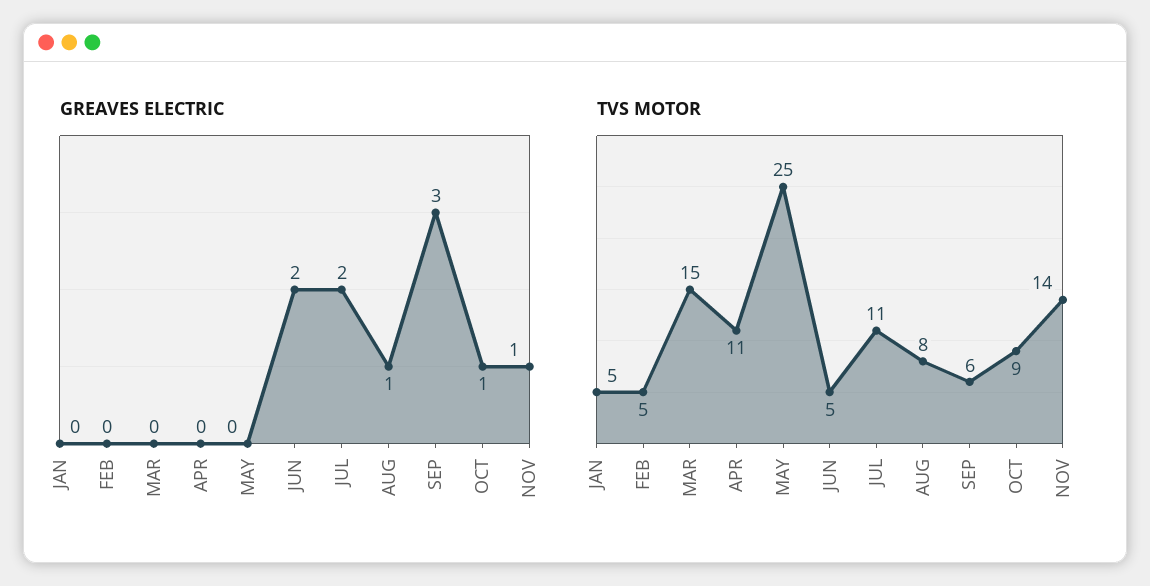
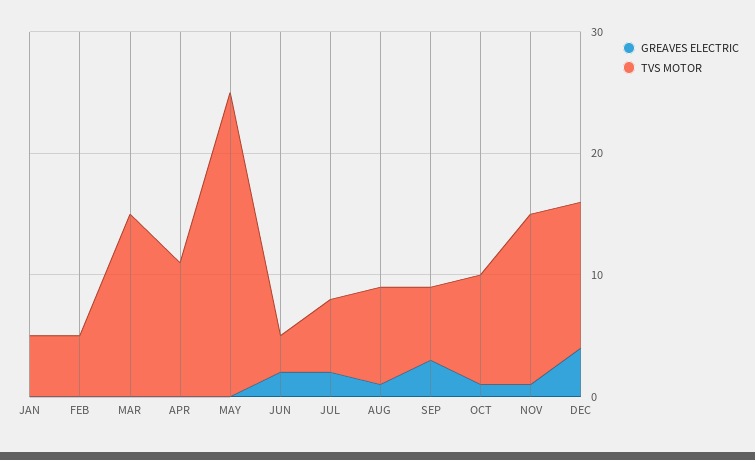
TVS MOTOR, JUN: 5 -> 3
TVS MOTOR, JUL: 11 -> 6
GREAVES ELECTRIC, DEC: none -> 4
TVS MOTOR, DEC: none -> 12

